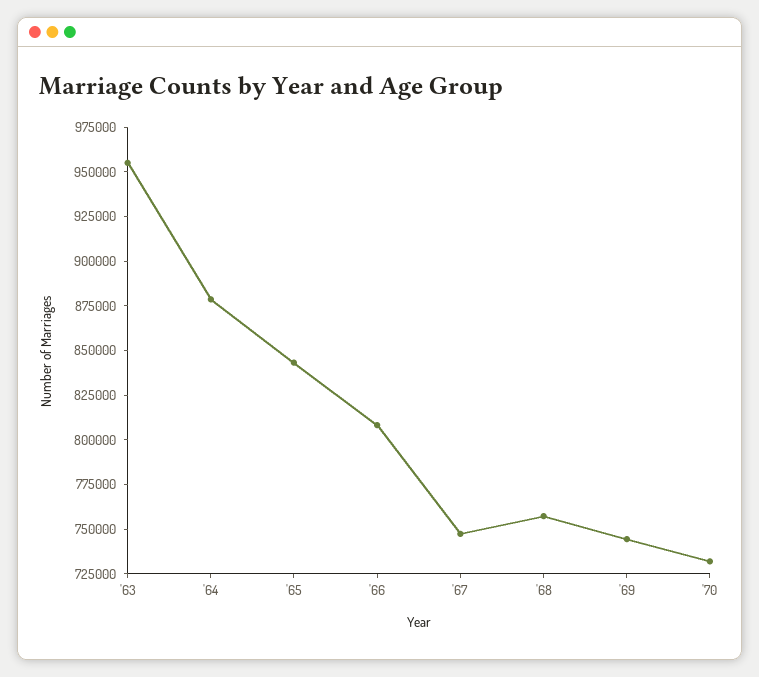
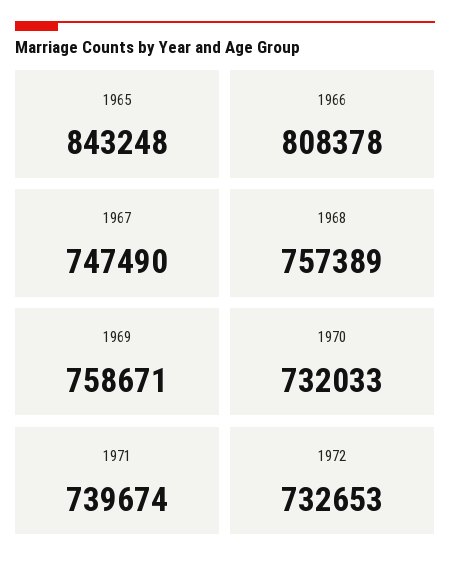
'63: 955000 -> none
'64: 880000 -> none
'69: 745000 -> 758671
1971: none -> 739674
1972: none -> 732653

